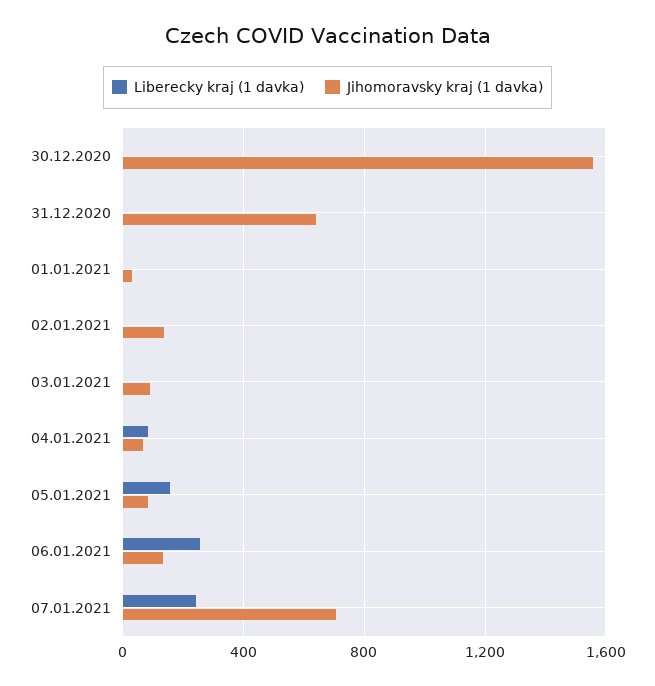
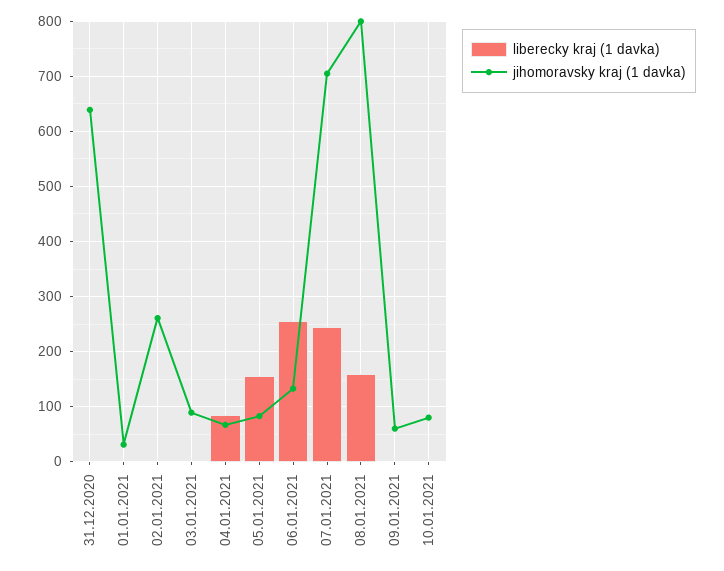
Liberecky kraj (1 davka), 30.12.2020: 0 -> none
Jihomoravsky kraj (1 davka), 30.12.2020: 1550 -> none
Jihomoravsky kraj (1 davka), 02.01.2021: 150 -> 260
Liberecky kraj (1 davka), 08.01.2021: none -> 160
Jihomoravsky kraj (1 davka), 08.01.2021: none -> 800
Liberecky kraj (1 davka), 09.01.2021: none -> 0
Jihomoravsky kraj (1 davka), 09.01.2021: none -> 60
Liberecky kraj (1 davka), 10.01.2021: none -> 0
Jihomoravsky kraj (1 davka), 10.01.2021: none -> 80

